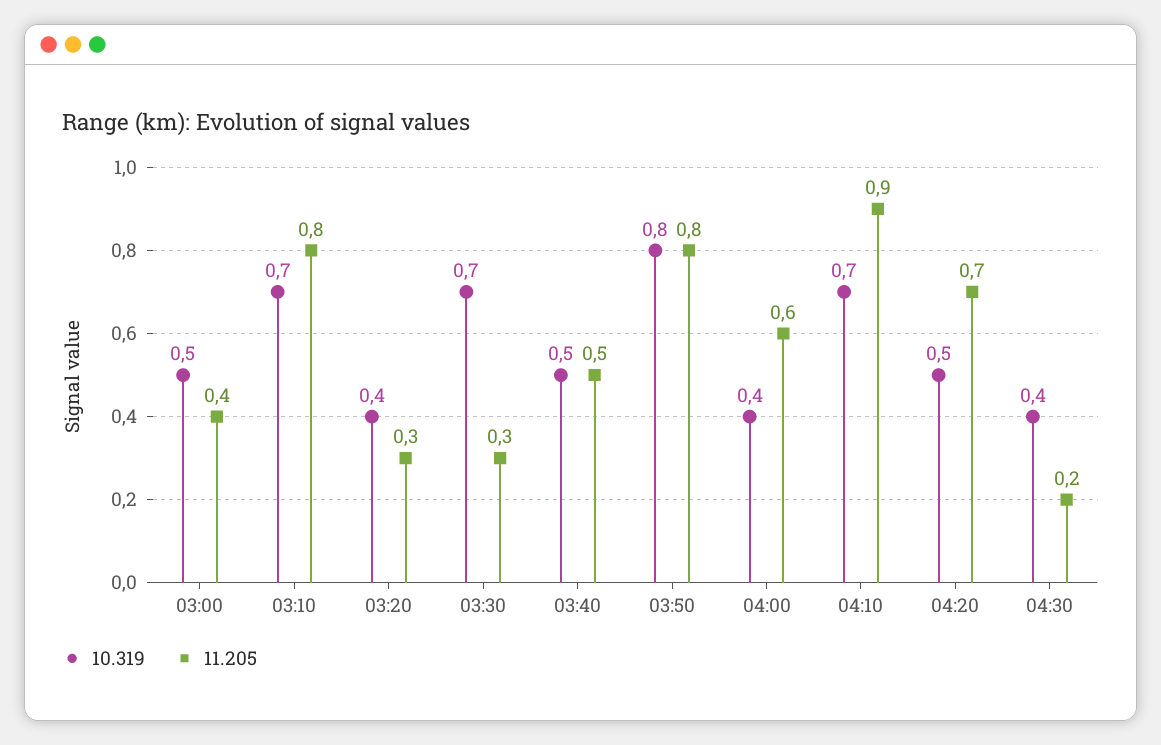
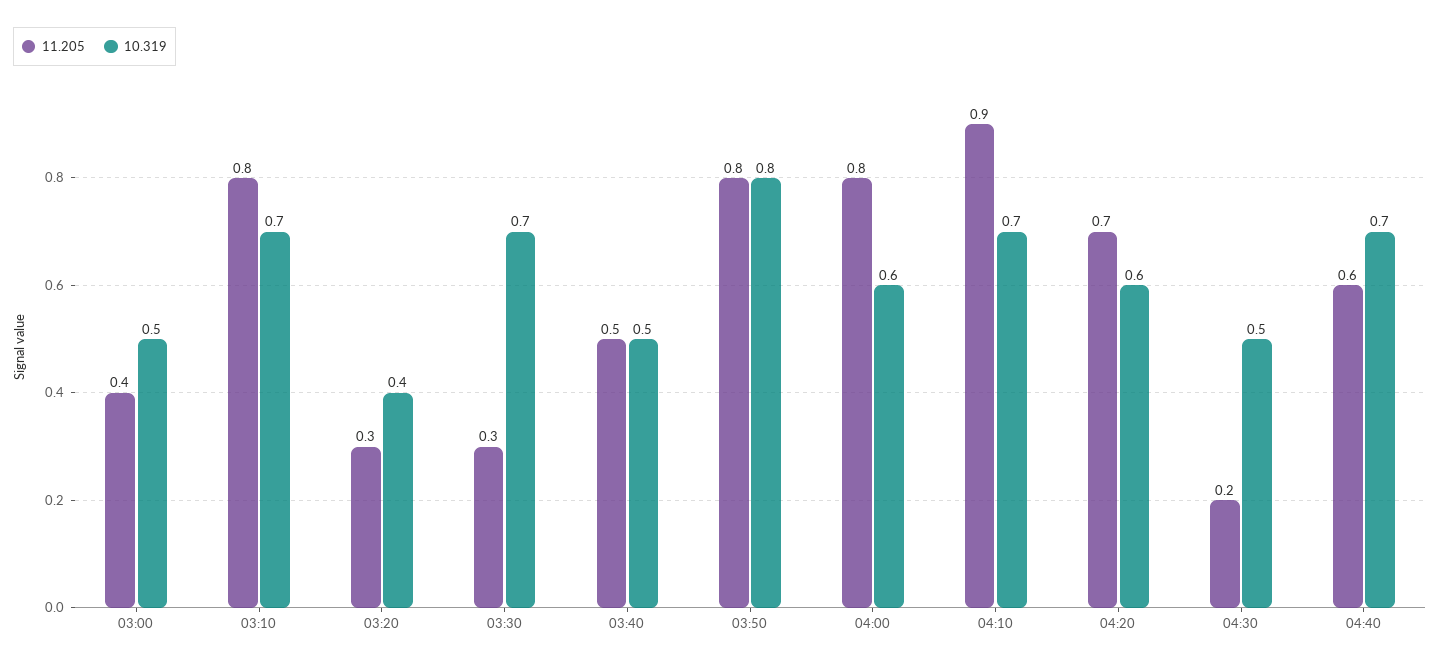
10.319, 04:00: 0.4 -> 0.6
11.205, 04:00: 0.6 -> 0.8
10.319, 04:20: 0.5 -> 0.6
10.319, 04:30: 0.4 -> 0.5
11.205, 04:40: none -> 0.6
10.319, 04:40: none -> 0.7

